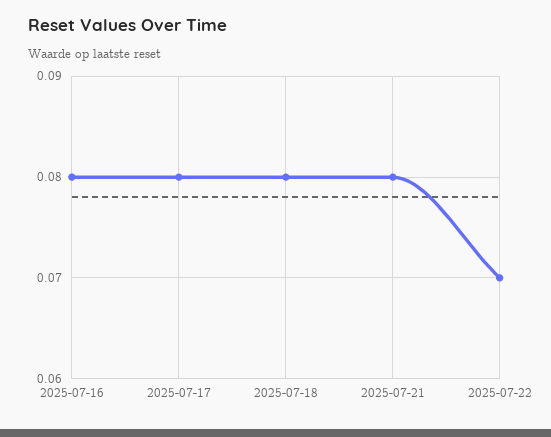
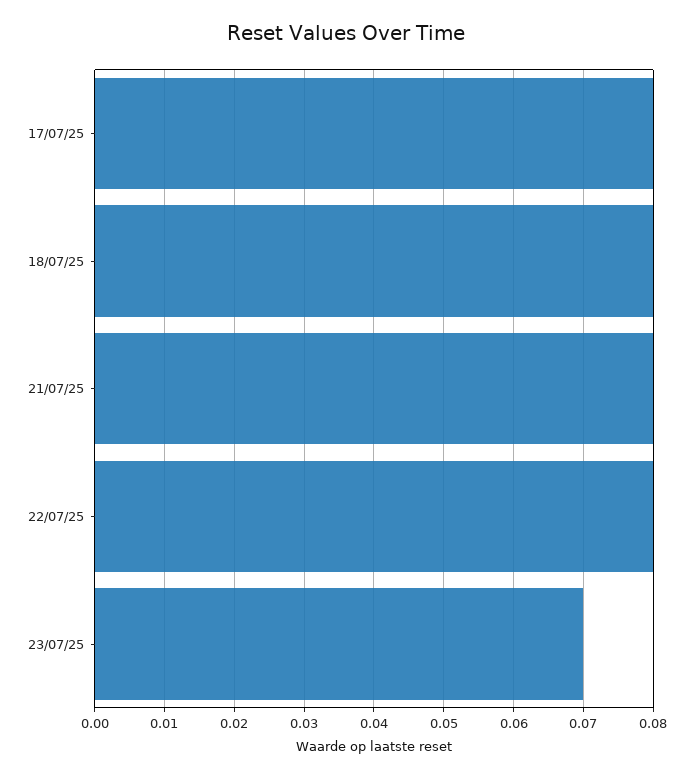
2025-07-16: 0.08 -> none
2025-07-22: 0.07 -> 0.08
23/07/25: none -> 0.07

